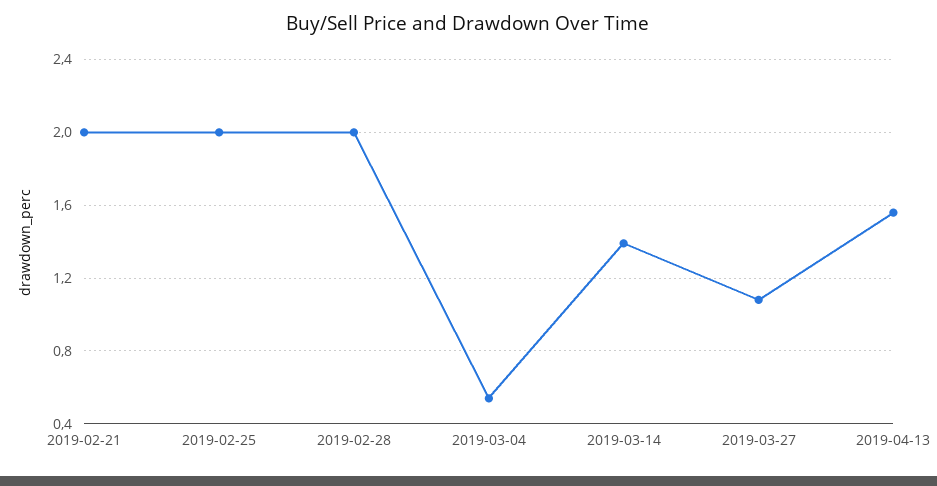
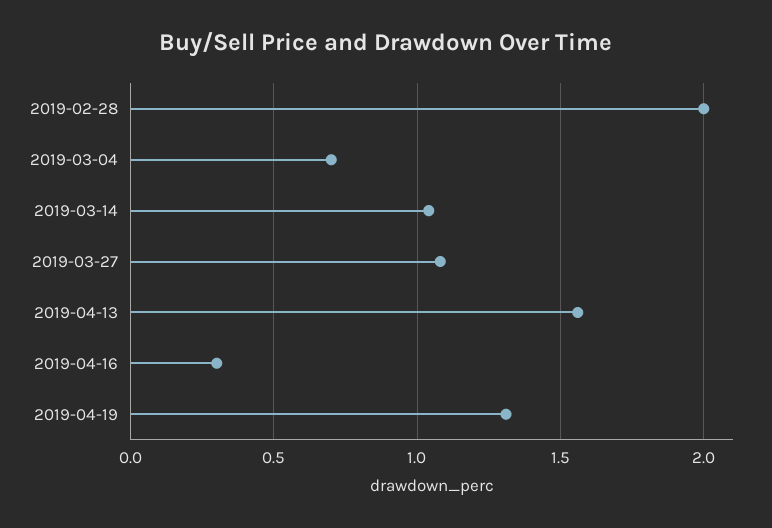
2019-02-21: 2 -> none
2019-02-25: 2 -> none
2019-03-04: 0.55 -> 0.7
2019-03-14: 1.4 -> 1.05
2019-04-16: none -> 0.3
2019-04-19: none -> 1.3

